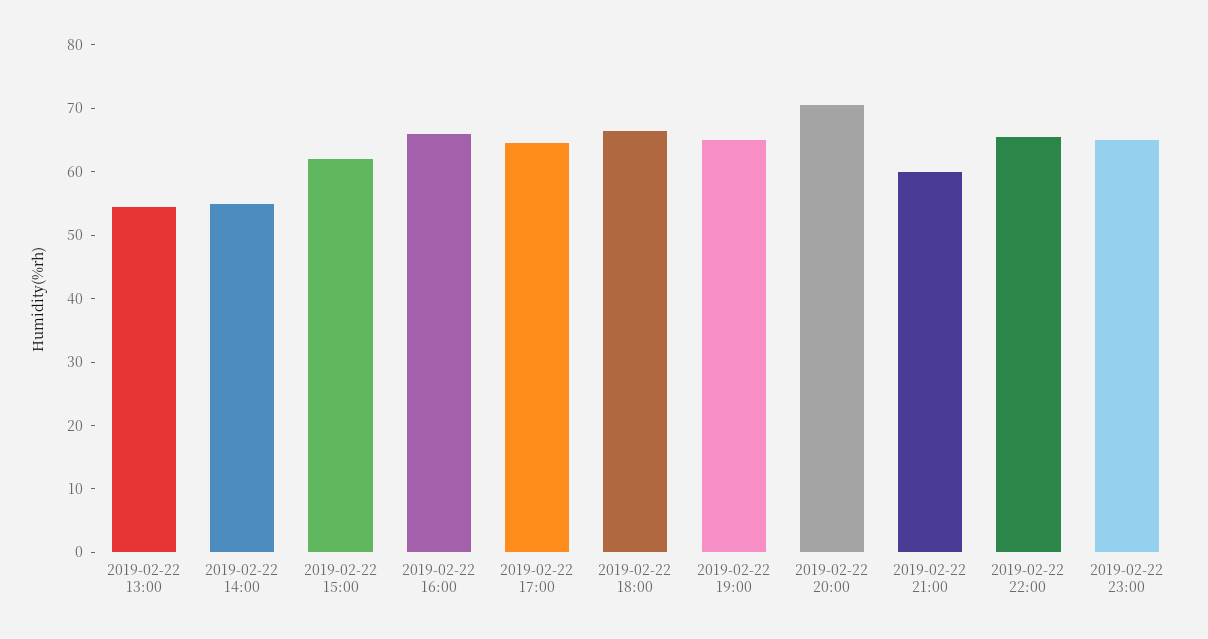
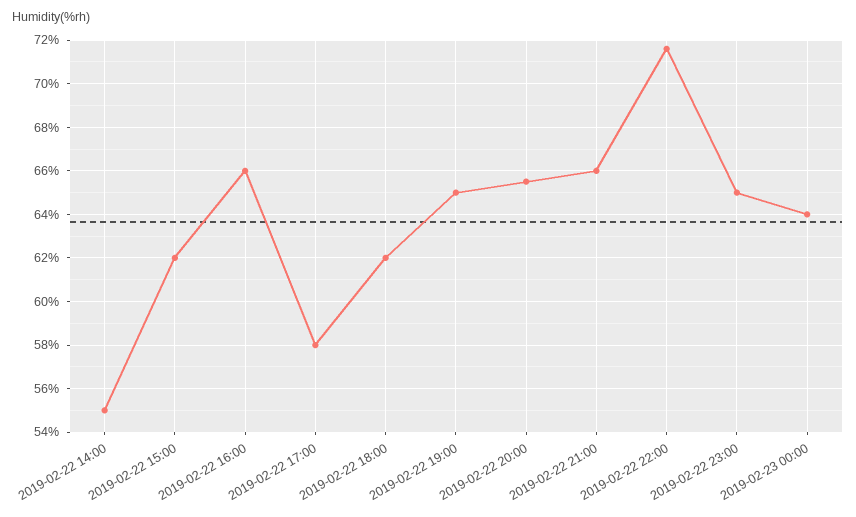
2019-02-22 13:00: 54 -> none
2019-02-22 17:00: 64 -> 58
2019-02-22 18:00: 66 -> 62
2019-02-22 20:00: 70 -> 65.5
2019-02-22 21:00: 60 -> 66
2019-02-22 22:00: 66 -> 71.5
2019-02-23 00:00: none -> 64

